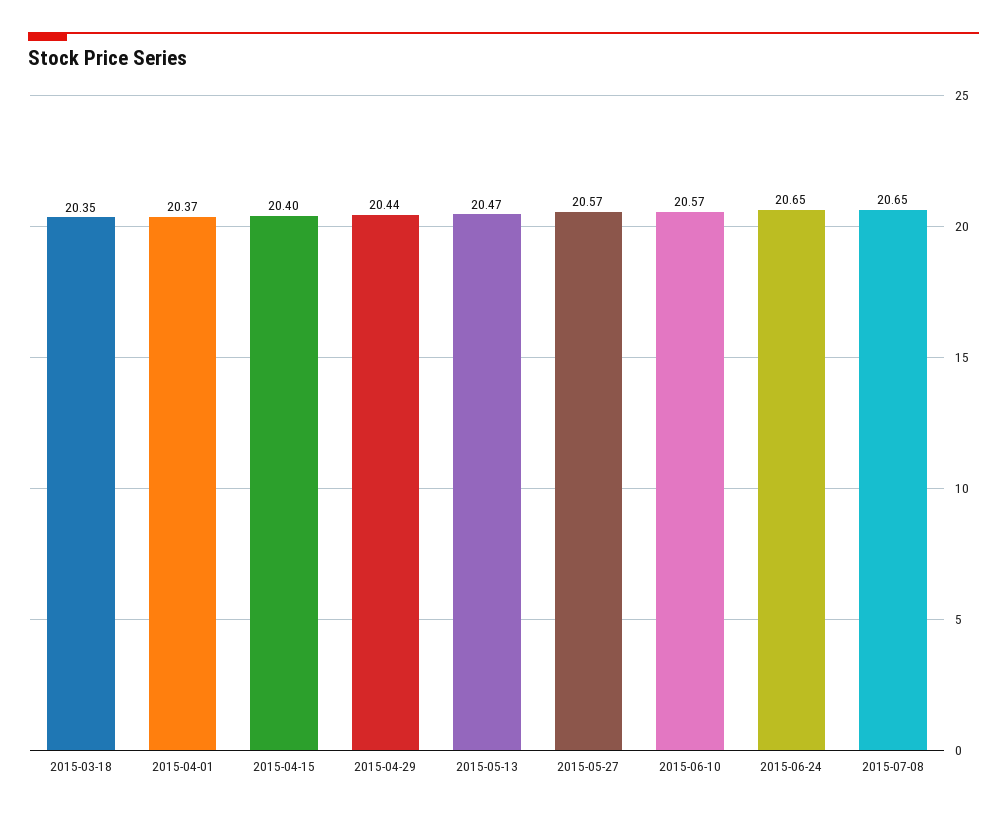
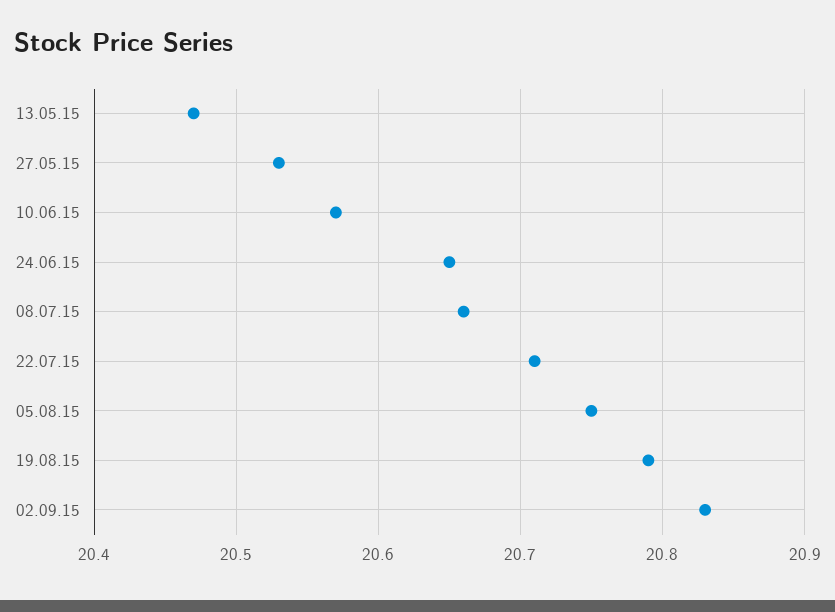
2015-03-18: 20.35 -> none
2015-04-01: 20.37 -> none
2015-04-15: 20.4 -> none
2015-04-29: 20.44 -> none
2015-05-27: 20.57 -> 20.53
2015-07-08: 20.65 -> 20.66
22.07.15: none -> 20.71
05.08.15: none -> 20.75
19.08.15: none -> 20.79
02.09.15: none -> 20.83

